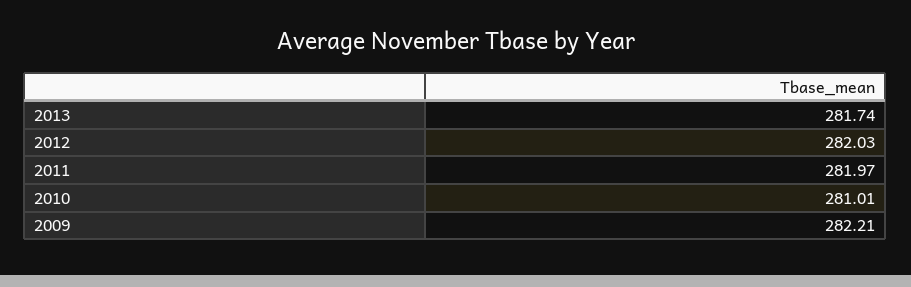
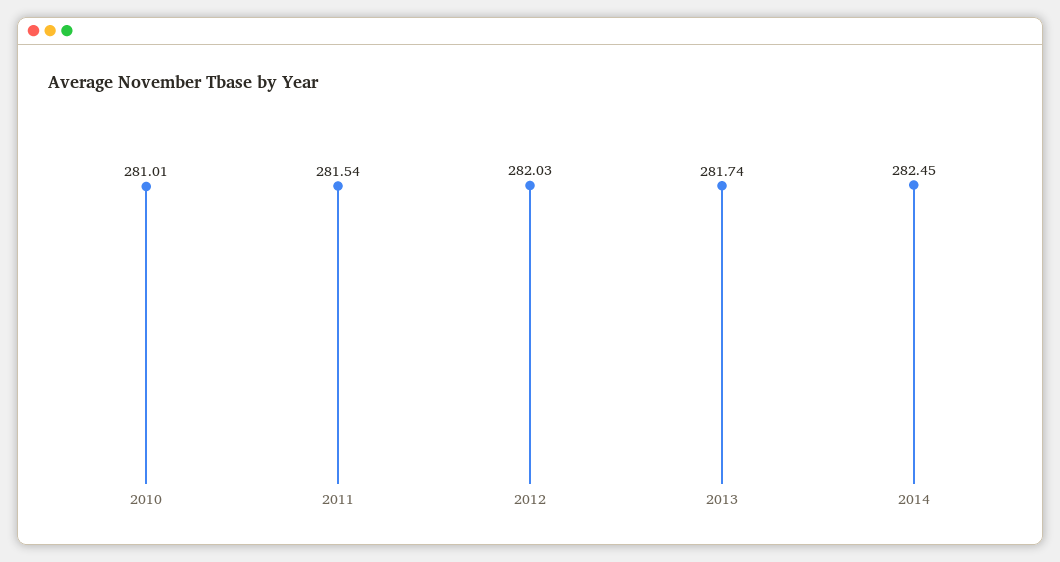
2011: 281.97 -> 281.54
2009: 282.21 -> none
2014: none -> 282.45

